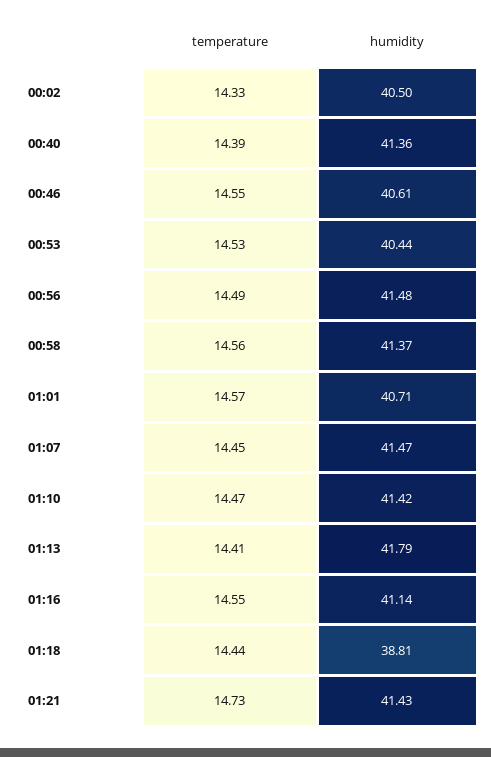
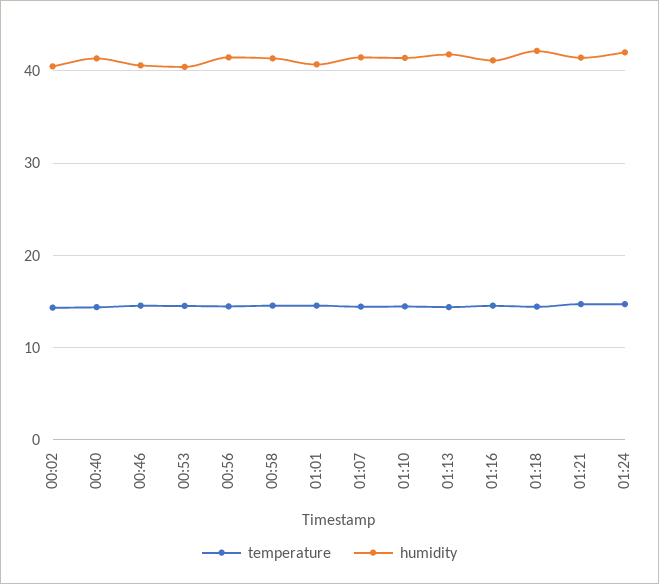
humidity, 01:18: 38.81 -> 42
temperature, 01:24: none -> 15
humidity, 01:24: none -> 42

